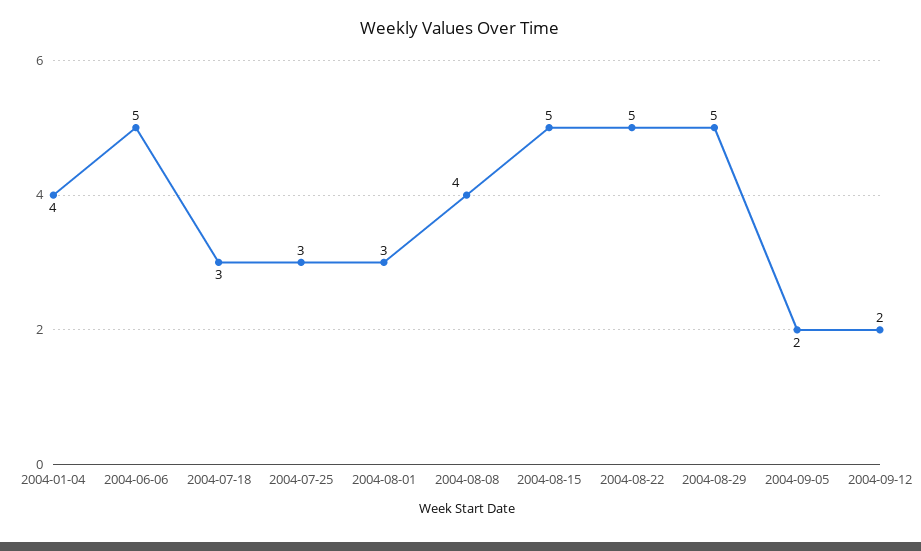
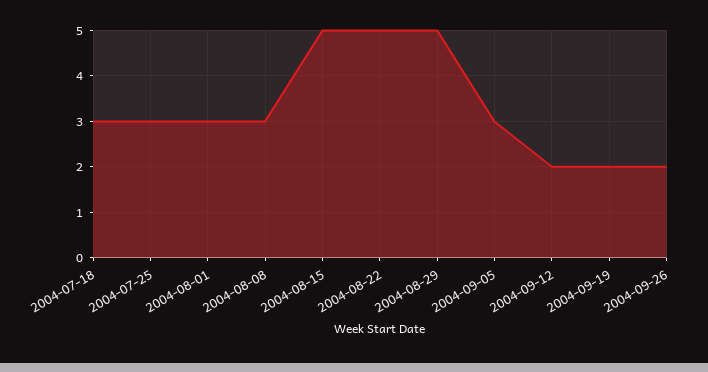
2004-01-04: 4 -> none
2004-06-06: 5 -> none
2004-08-08: 4 -> 3
2004-09-05: 2 -> 3
2004-09-19: none -> 2
2004-09-26: none -> 2

